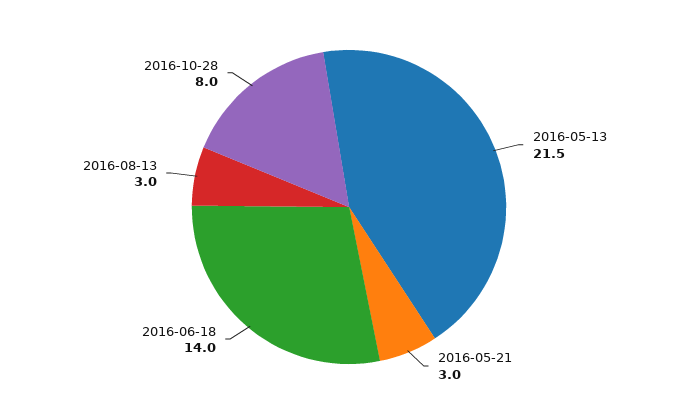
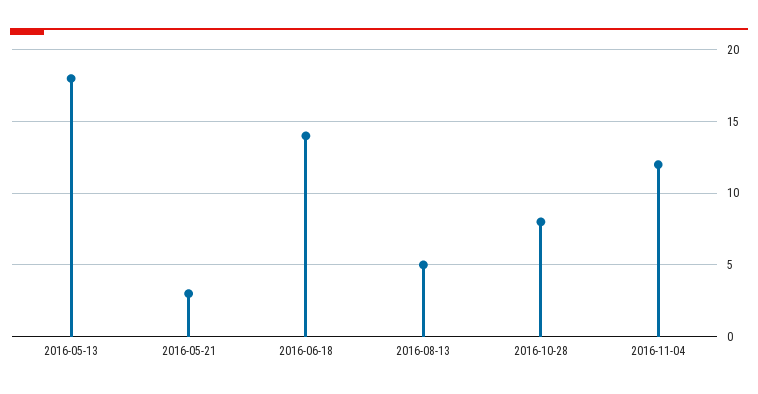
2016-05-13: 21.5 -> 18
2016-08-13: 3 -> 5
2016-11-04: none -> 12

